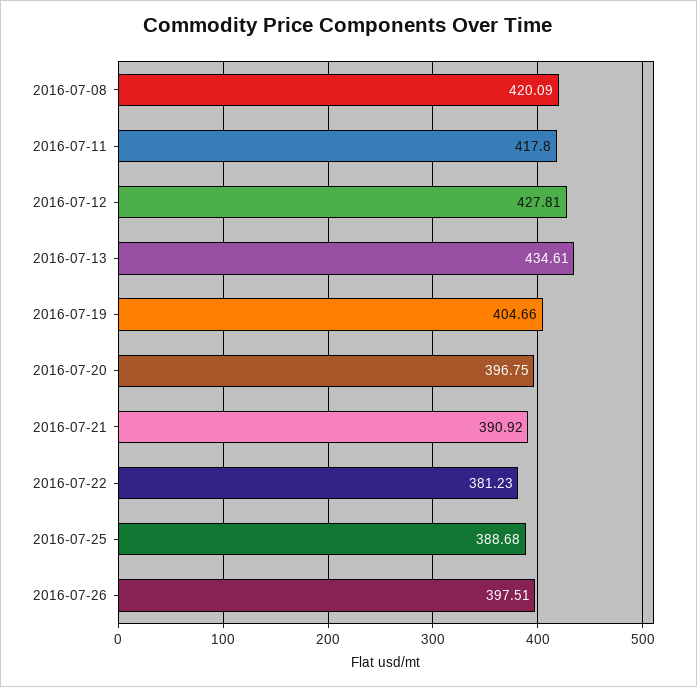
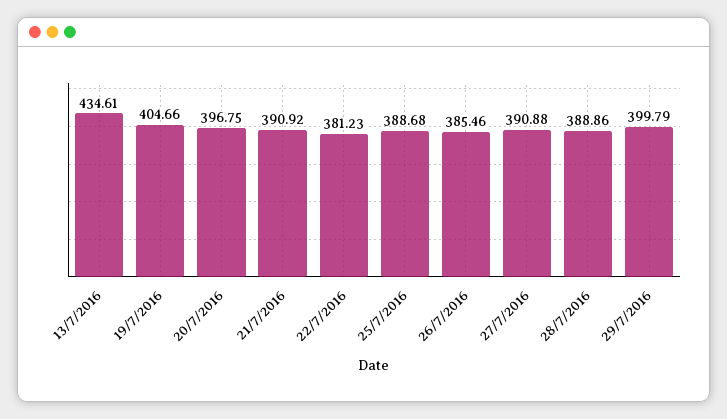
2016-07-08: 420.09 -> none
2016-07-11: 417.8 -> none
2016-07-12: 427.81 -> none
2016-07-26: 397.51 -> 385.46
27/7/2016: none -> 390.88
28/7/2016: none -> 388.86
29/7/2016: none -> 399.79

